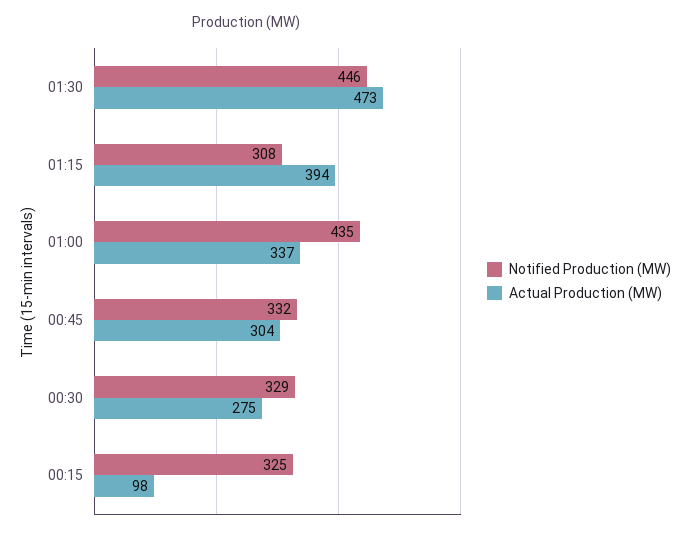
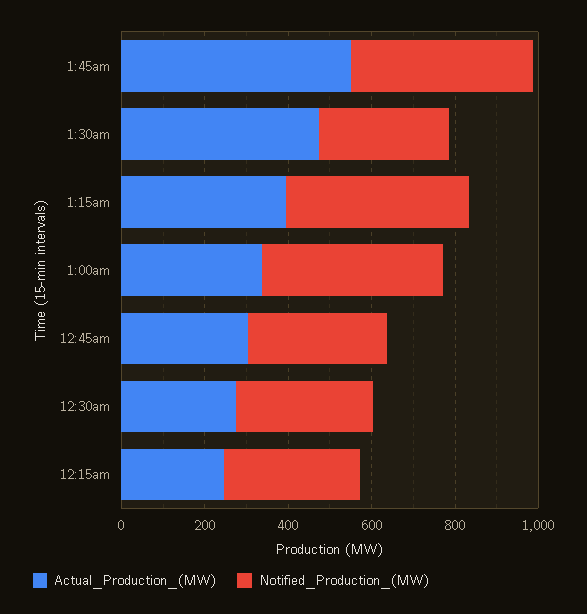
Notified Production (MW), 01:30: 446 -> 300
Notified Production (MW), 01:15: 308 -> 450
Actual Production (MW), 00:15: 98 -> 250
Actual Production (MW), 1:45am: none -> 550
Notified Production (MW), 1:45am: none -> 450

